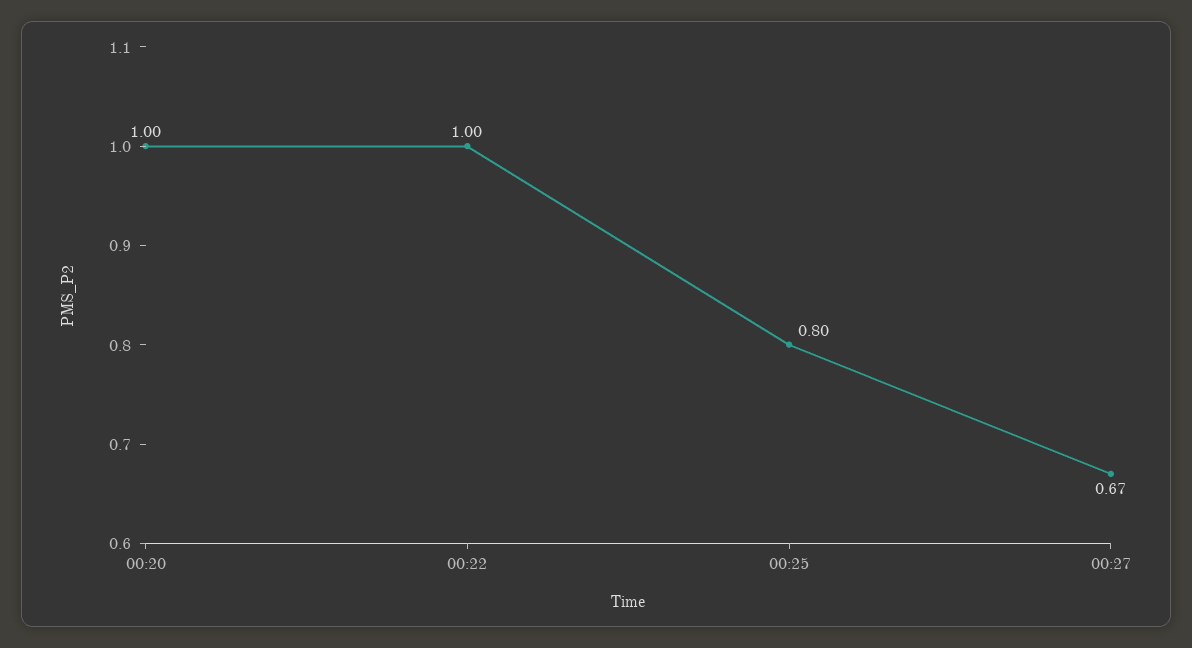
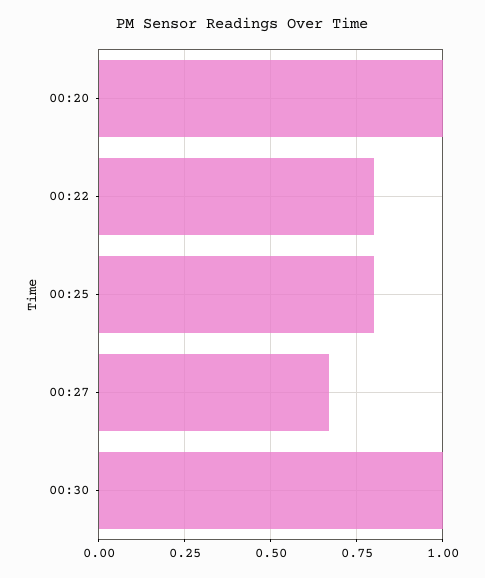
00:22: 1 -> 0.8
00:30: none -> 1

